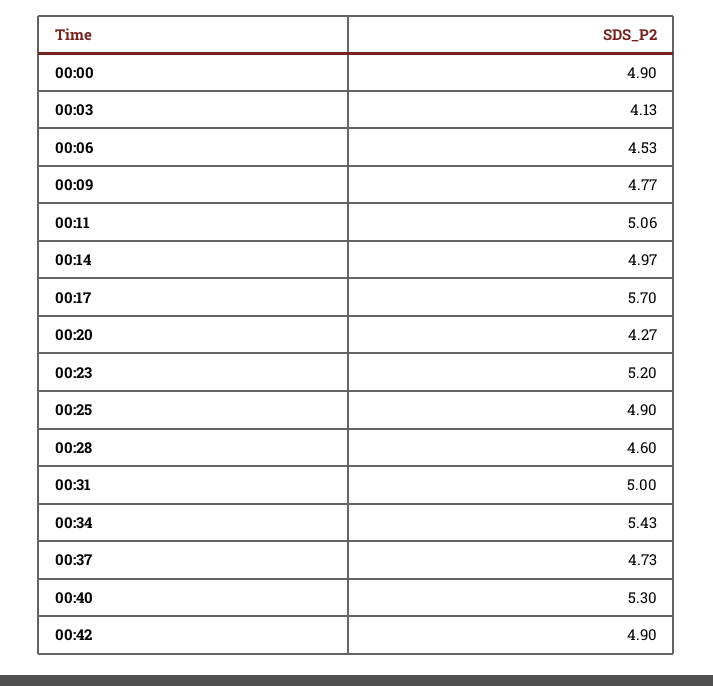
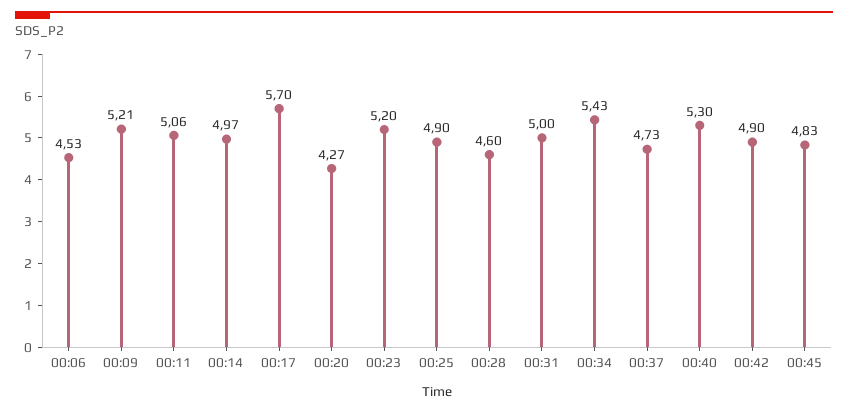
00:00: 4.9 -> none
00:03: 4.13 -> none
00:09: 4.77 -> 5.21
00:45: none -> 4.83

